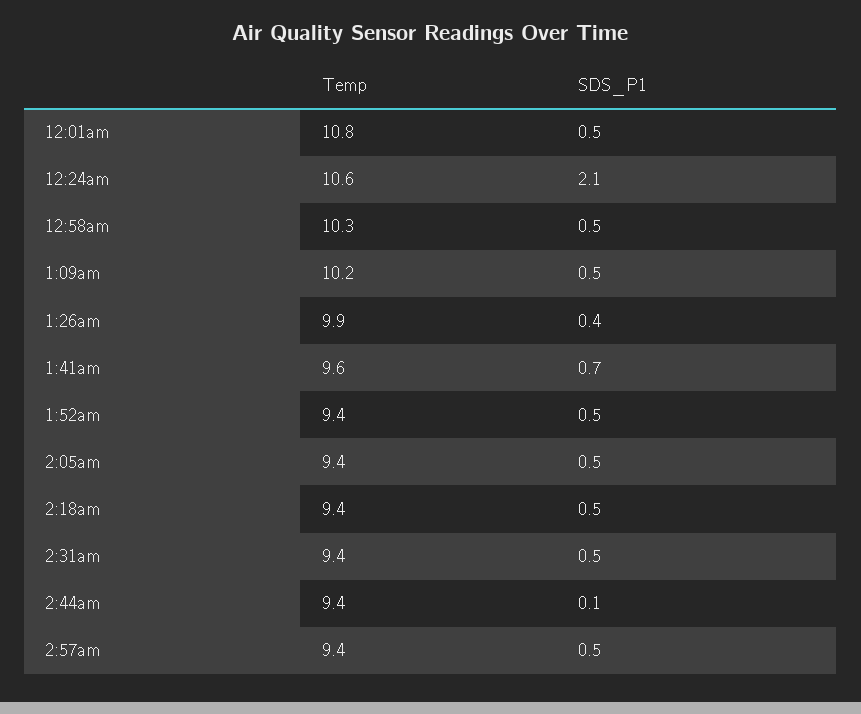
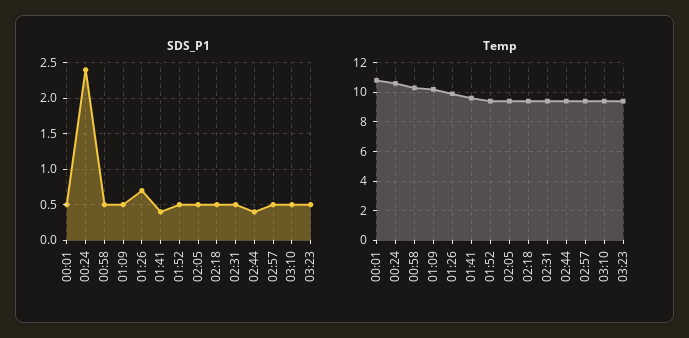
SDS_P1, 12:24am: 2.1 -> 2.4
SDS_P1, 1:26am: 0.4 -> 0.7
SDS_P1, 1:41am: 0.7 -> 0.4
SDS_P1, 2:44am: 0.1 -> 0.4
SDS_P1, 03:10: none -> 0.5
SDS_P1, 03:23: none -> 0.5
Temp, 03:10: none -> 9.5
Temp, 03:23: none -> 9.5

